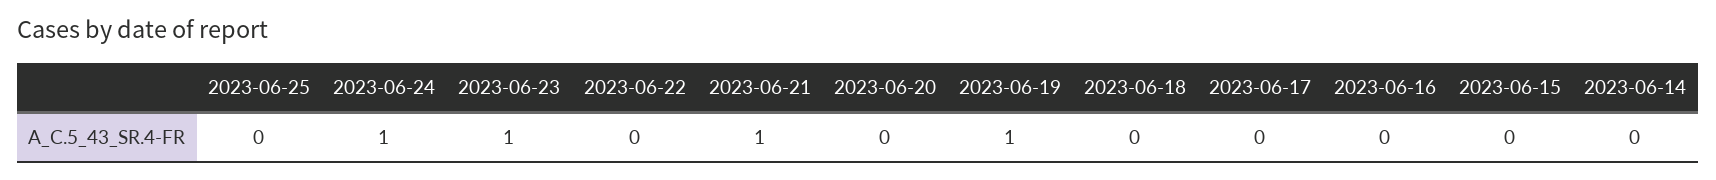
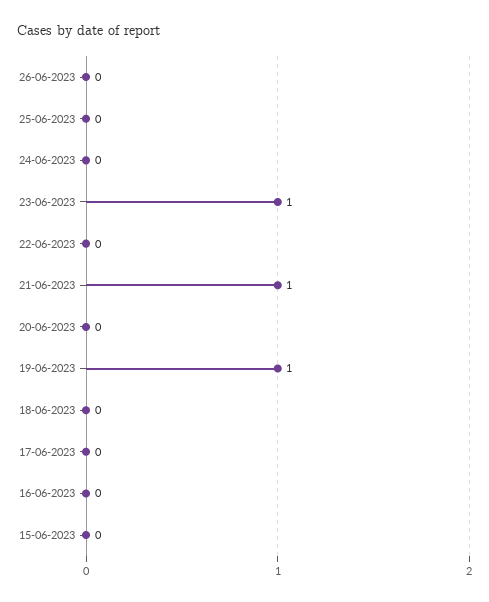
2023-06-24: 1 -> 0
2023-06-14: 0 -> none
26-06-2023: none -> 0

